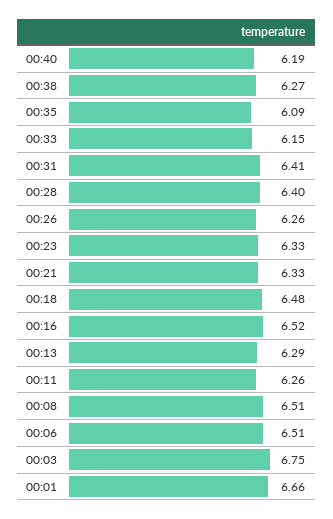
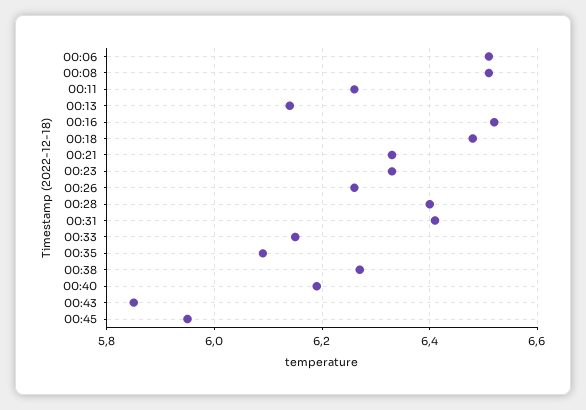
00:13: 6.29 -> 6.15
00:03: 6.75 -> none
00:01: 6.66 -> none
00:43: none -> 5.85
00:45: none -> 5.95

